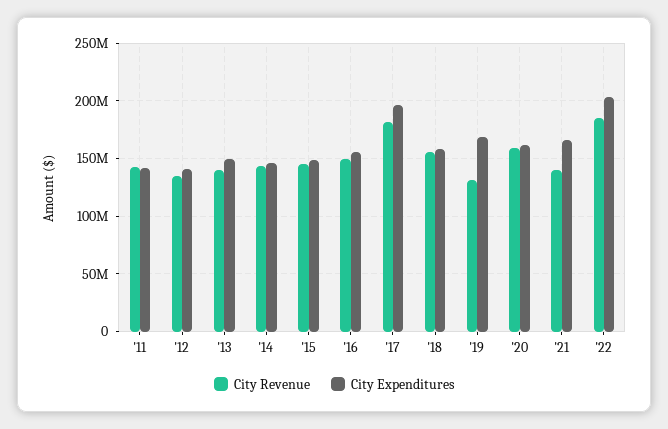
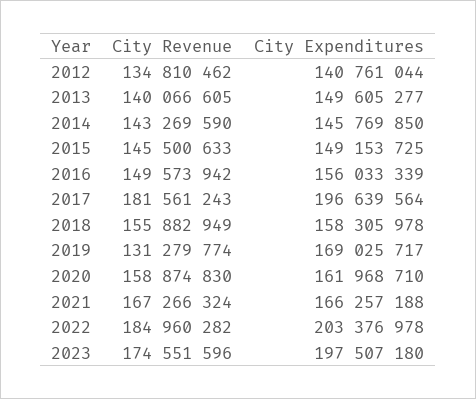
City Revenue, '11: 140000000 -> none
City Expenditures, '11: 140000000 -> none
City Revenue, '21: 140000000 -> 167266324
City Revenue, 2023: none -> 174551596
City Expenditures, 2023: none -> 197507180

